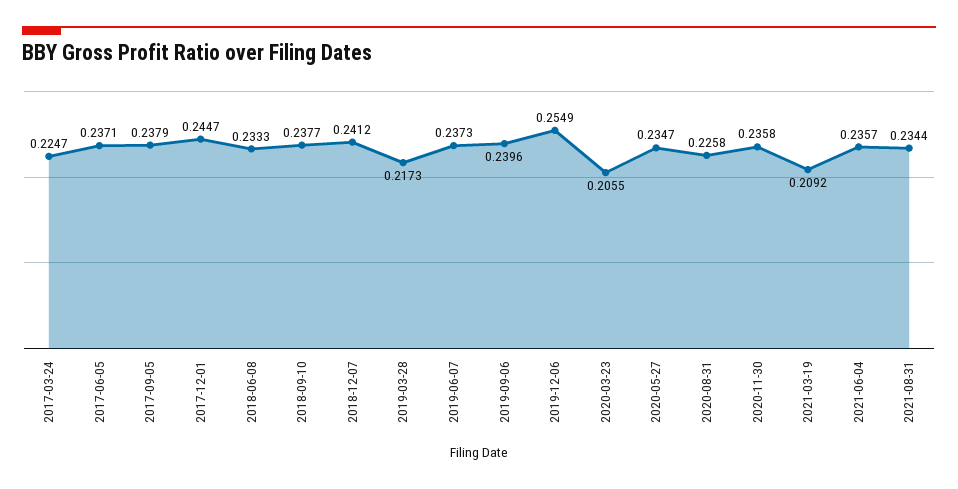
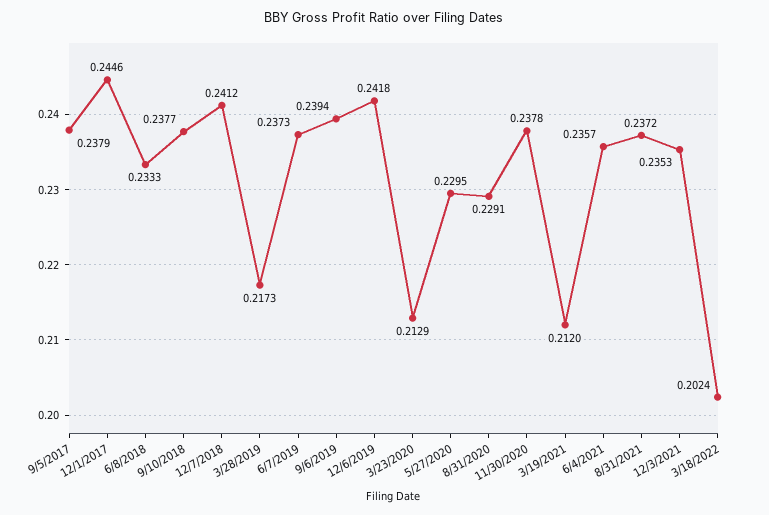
2017-03-24: 0.2247 -> none
2017-06-05: 0.2371 -> none
2017-12-01: 0.2447 -> 0.2446
2019-09-06: 0.2396 -> 0.2394
2019-12-06: 0.2549 -> 0.2418
2020-03-23: 0.2055 -> 0.2129
2020-05-27: 0.2347 -> 0.2295
2020-08-31: 0.2258 -> 0.2291
2020-11-30: 0.2358 -> 0.2378
2021-03-19: 0.2092 -> 0.212
2021-08-31: 0.2344 -> 0.2372
12/3/2021: none -> 0.2353
3/18/2022: none -> 0.2024

